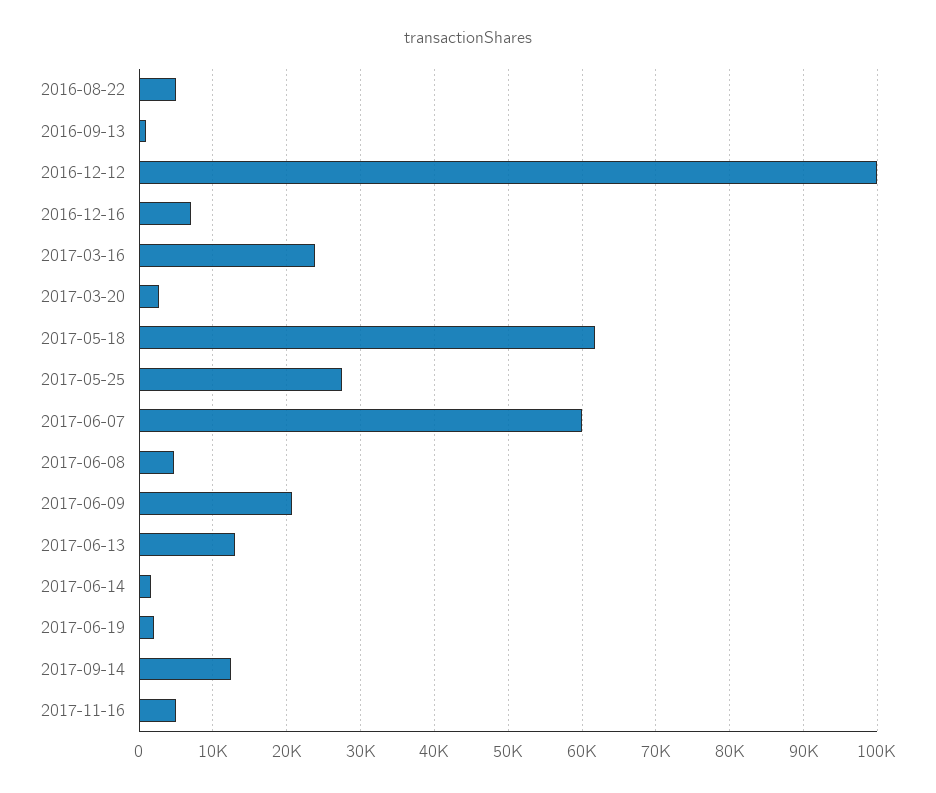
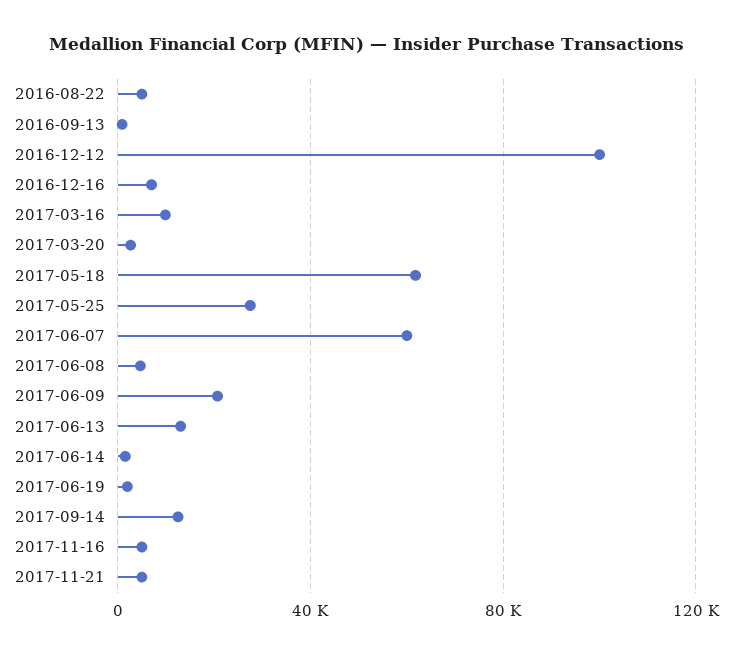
2017-03-16: 24000 -> 10000
2017-11-21: none -> 5000

